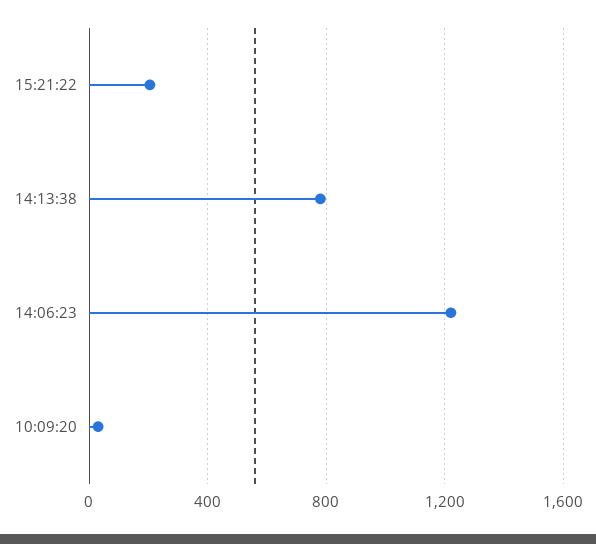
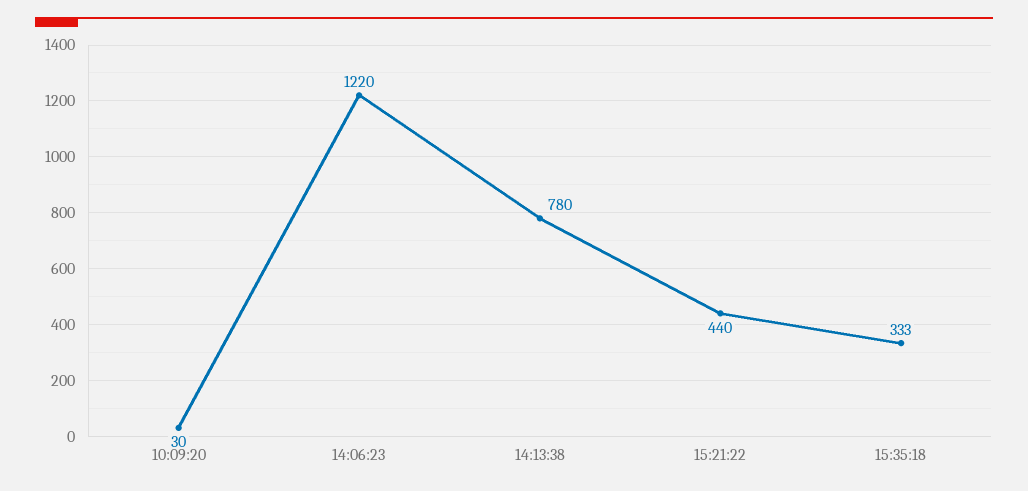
15:21:22: 200 -> 440
15:35:18: none -> 333

